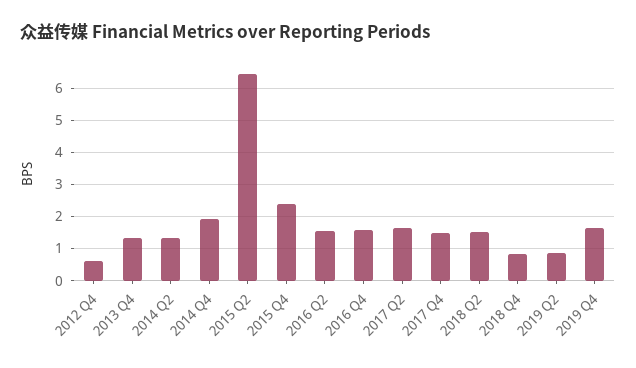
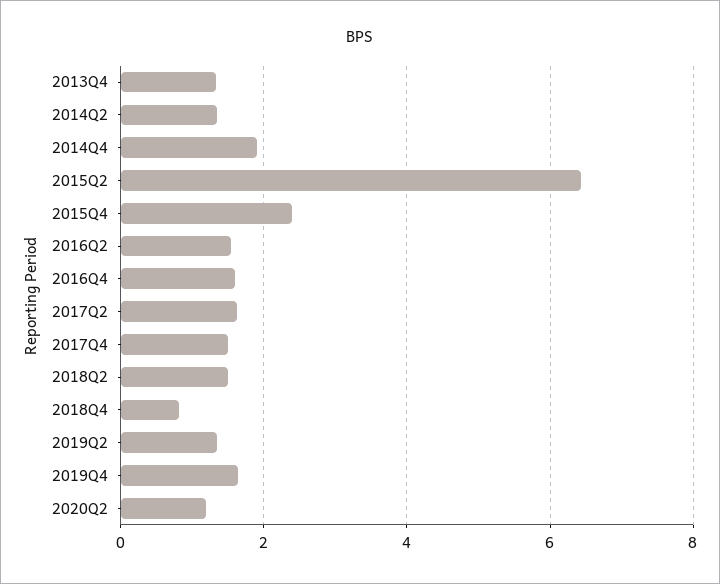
2012 Q4: 0.6 -> none
2019 Q2: 0.8 -> 1.4
2020Q2: none -> 1.2

